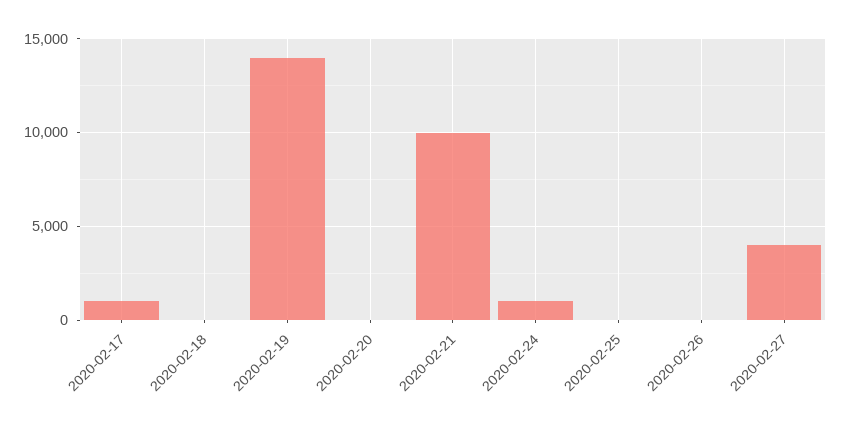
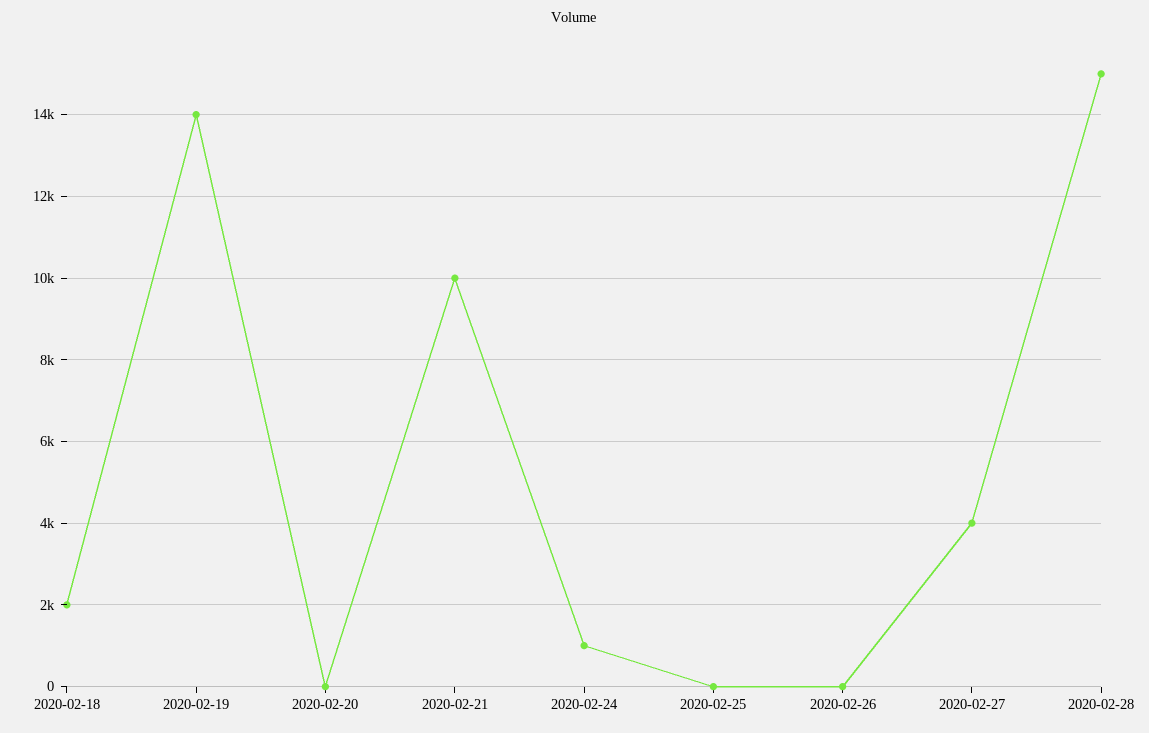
2020-02-17: 1000 -> none
2020-02-18: 0 -> 2000
2020-02-28: none -> 15000

